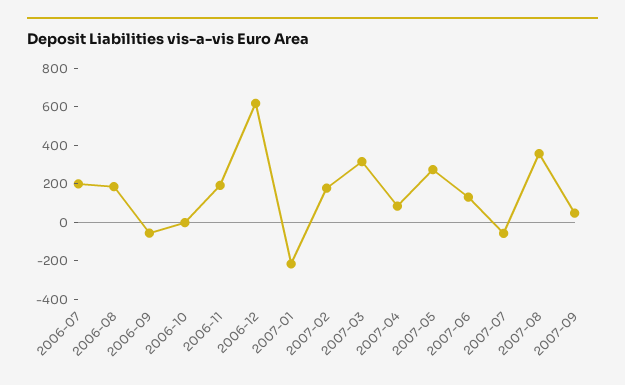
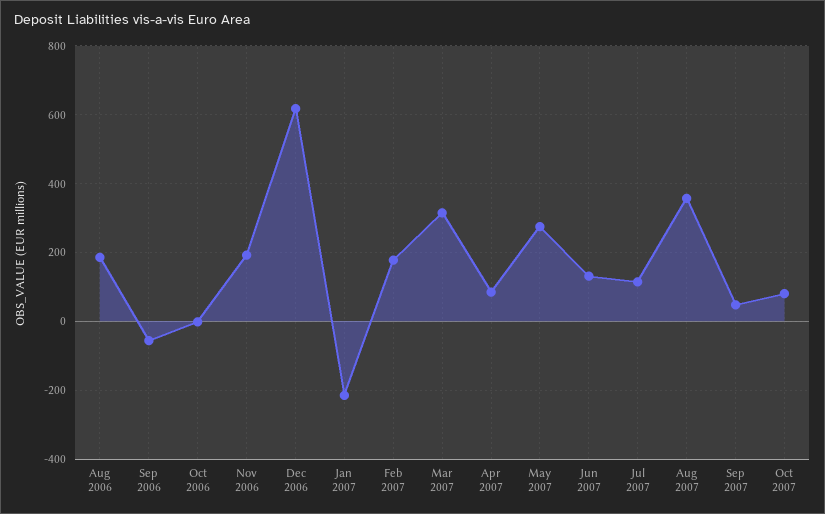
2006-07: 200 -> none
2007-07: -50 -> 120
Oct 2007: none -> 80

